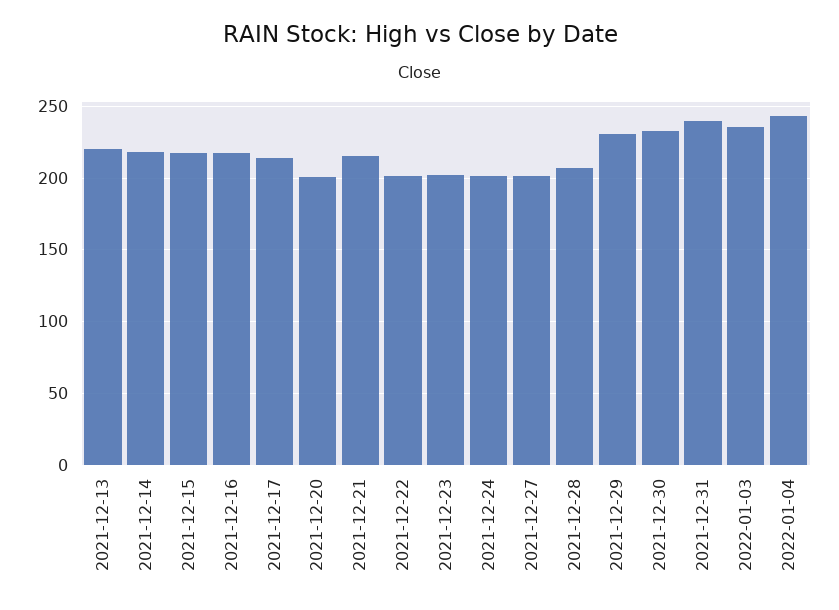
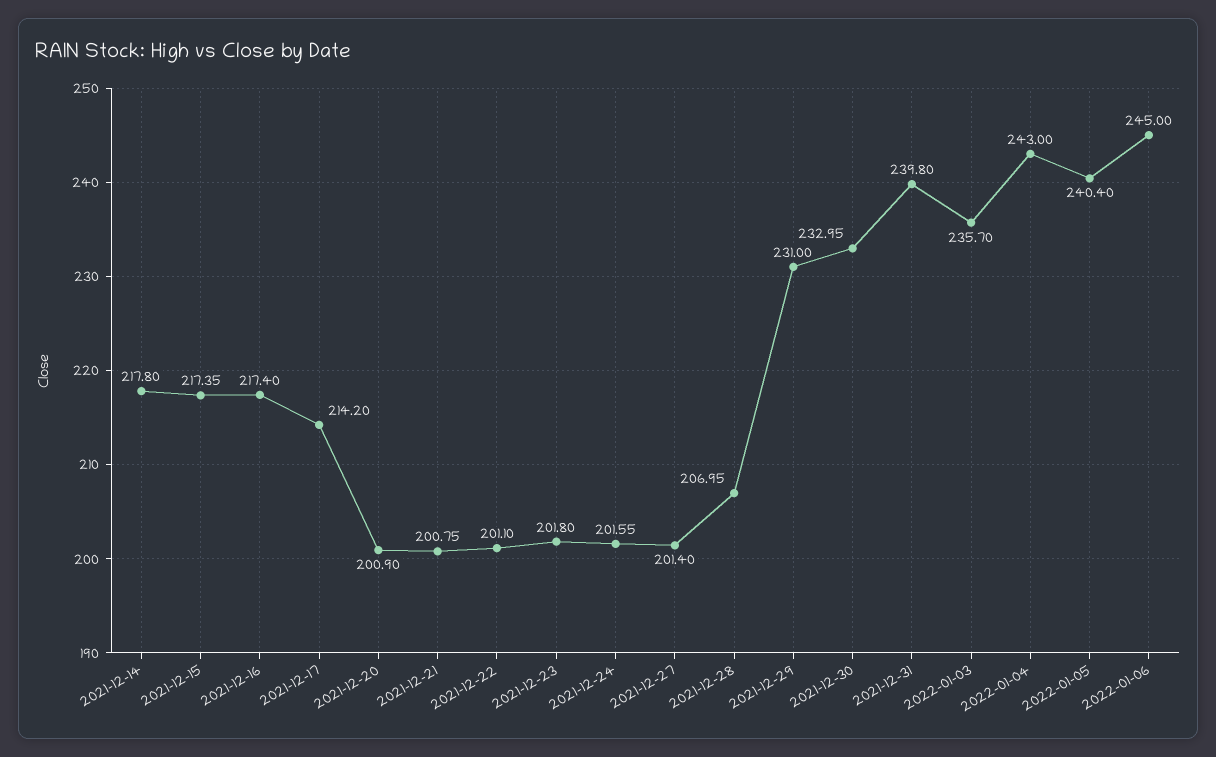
2021-12-13: 220 -> none
2021-12-21: 215 -> 200.75
2022-01-05: none -> 240.4
2022-01-06: none -> 245

